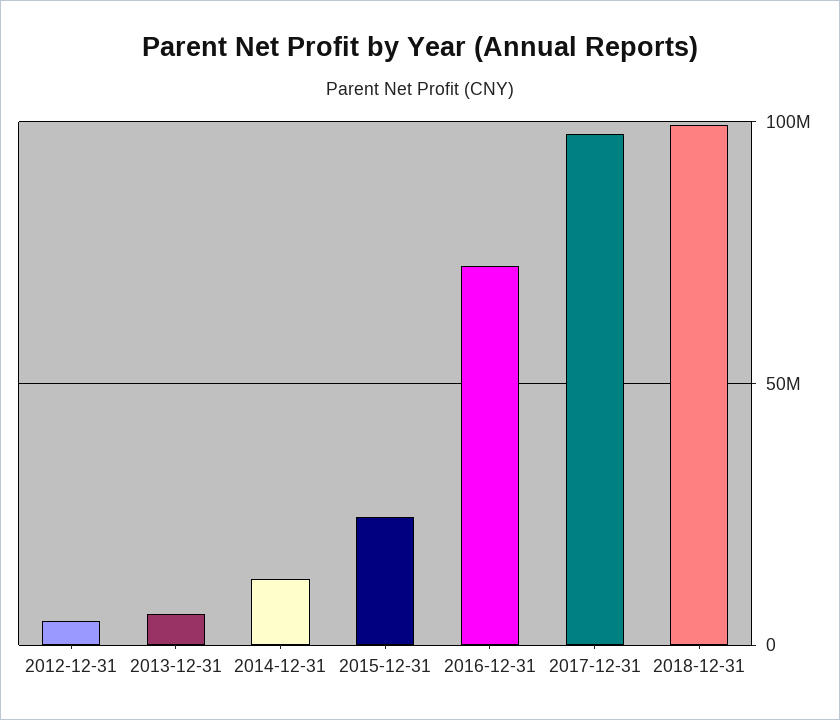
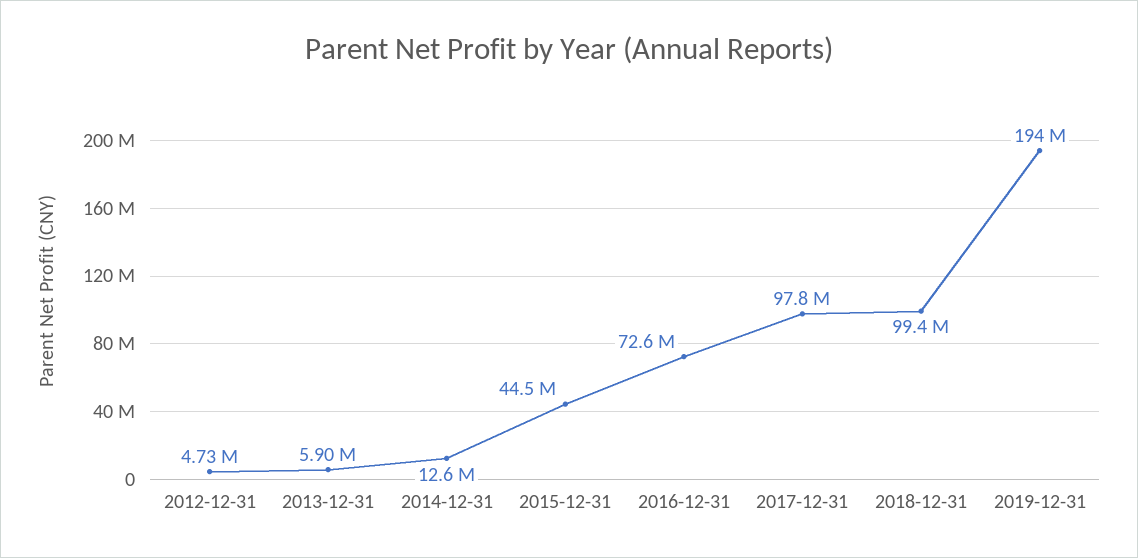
2015-12-31: 25000000 -> 44500000
2019-12-31: none -> 194000000

